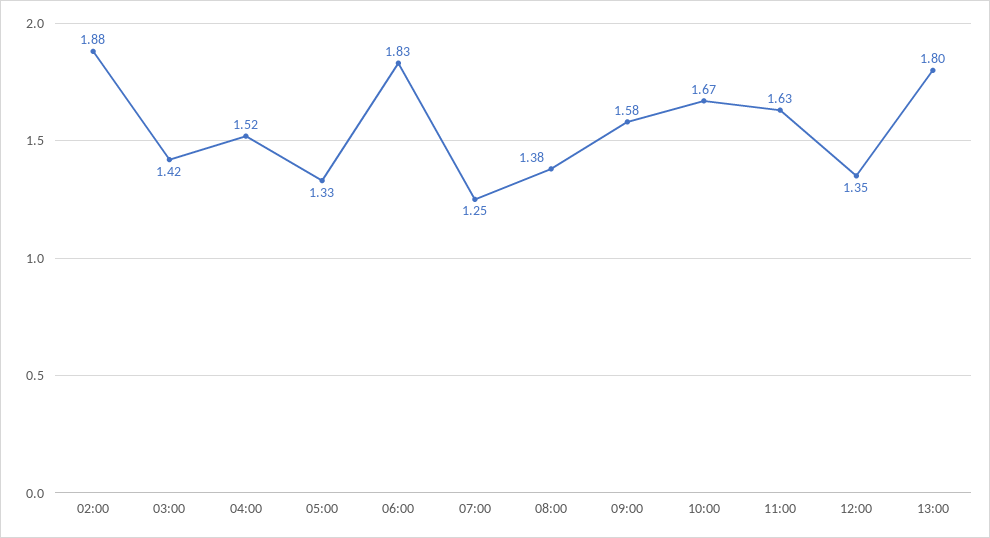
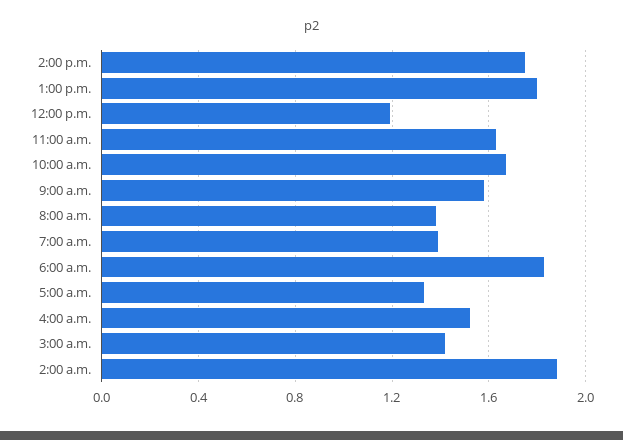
07:00: 1.25 -> 1.4
12:00: 1.35 -> 1.2
2:00 p.m.: none -> 1.75

